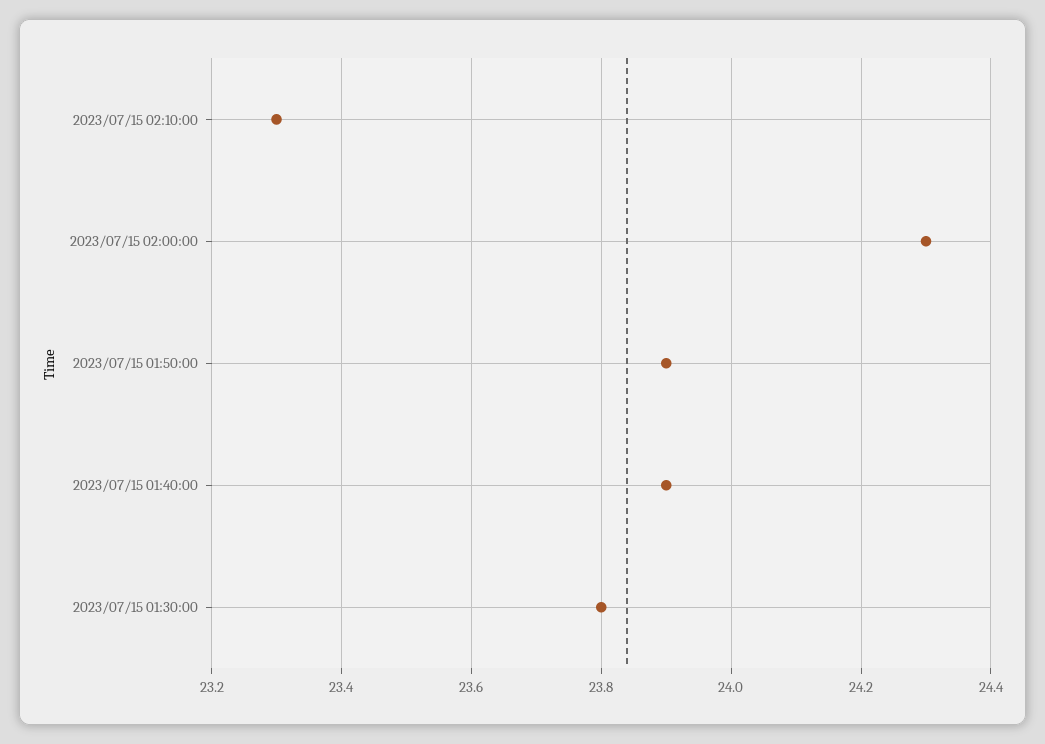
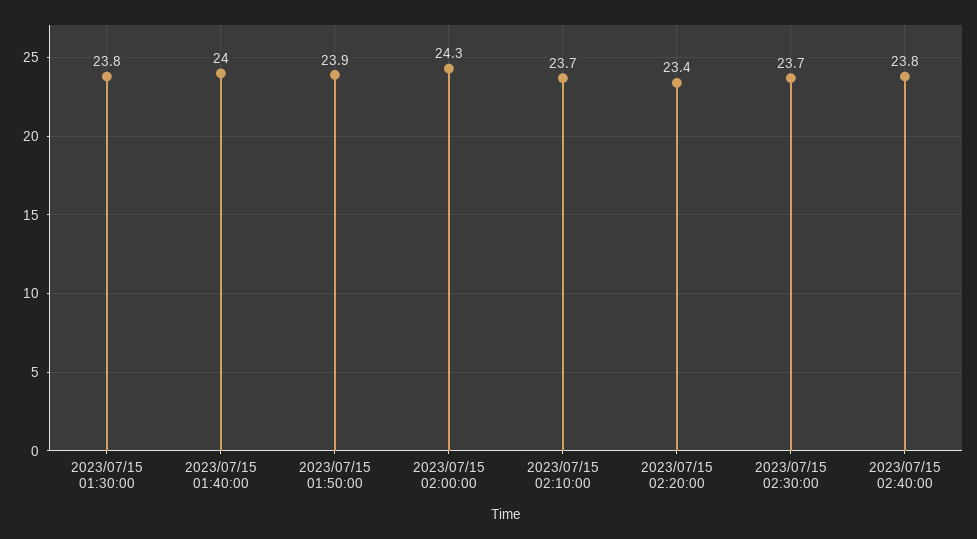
2023/07/15 02:10:00: 23.3 -> 23.7
2023/07/15 01:40:00: 23.9 -> 24
2023/07/15 02:20:00: none -> 23.4
2023/07/15 02:30:00: none -> 23.7
2023/07/15 02:40:00: none -> 23.8

